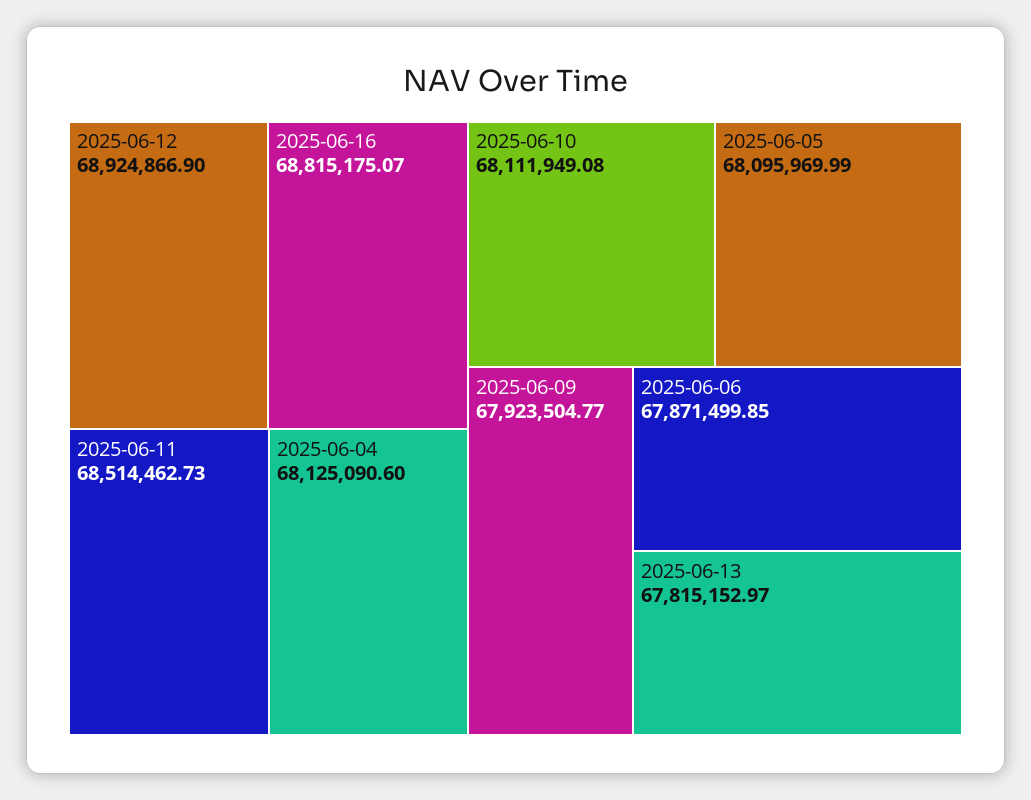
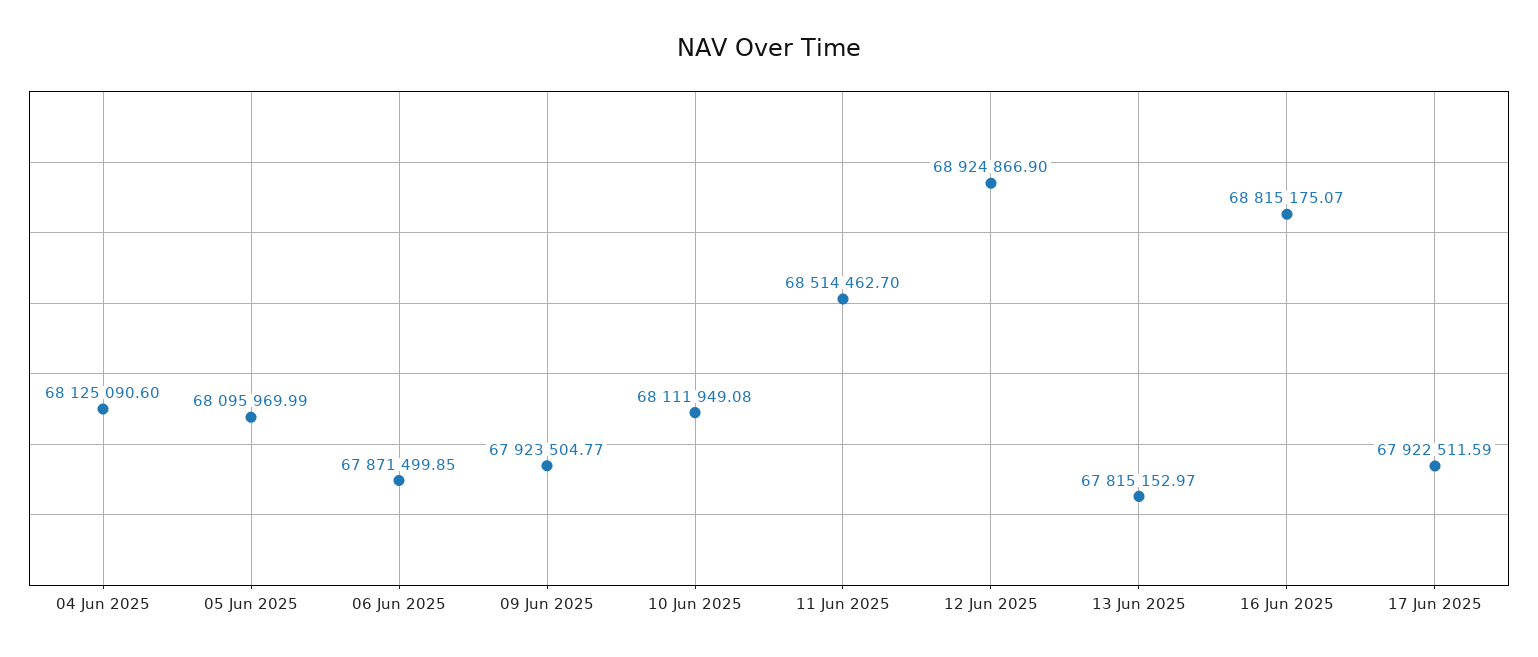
2025-06-11: 68514462.73 -> 68514462.7
17 Jun 2025: none -> 67922511.59

